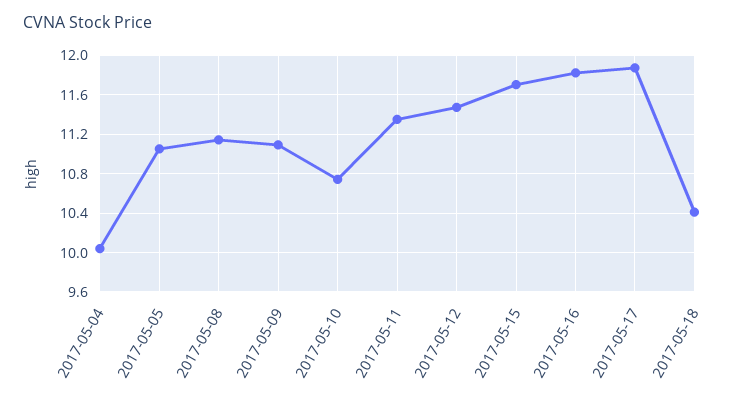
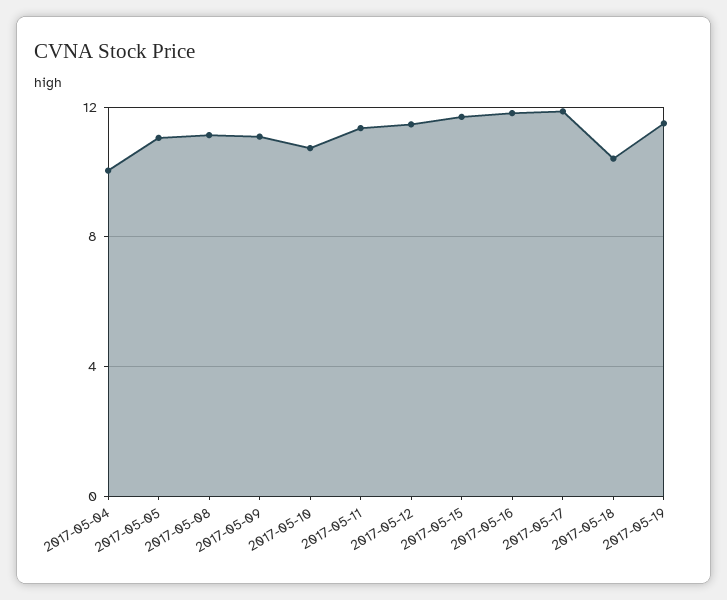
2017-05-19: none -> 11.5

